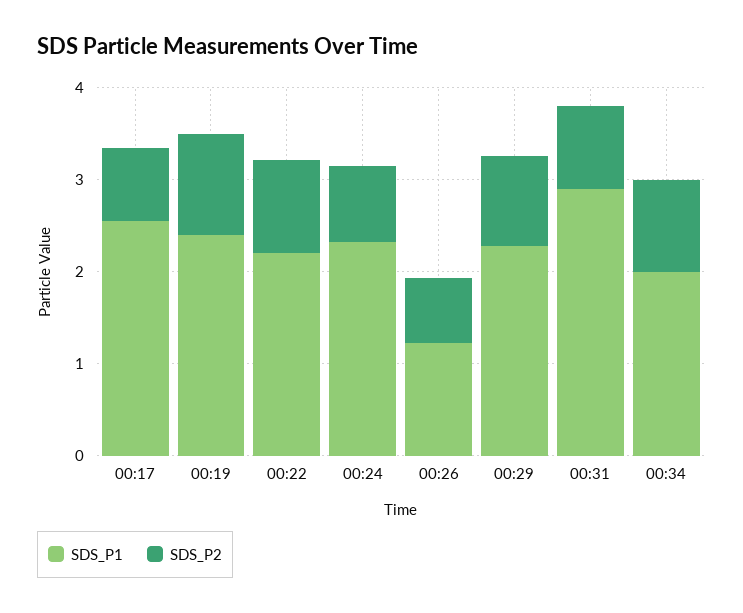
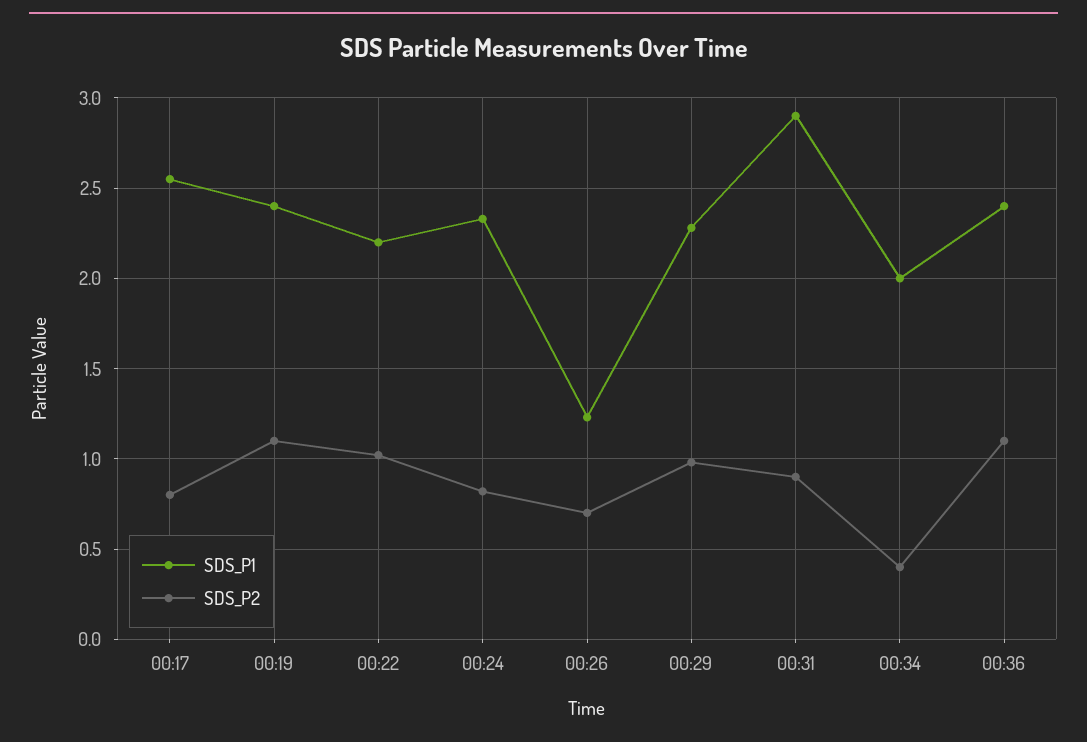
SDS_P2, 00:34: 1 -> 0.4
SDS_P1, 00:36: none -> 2.4
SDS_P2, 00:36: none -> 1.1

